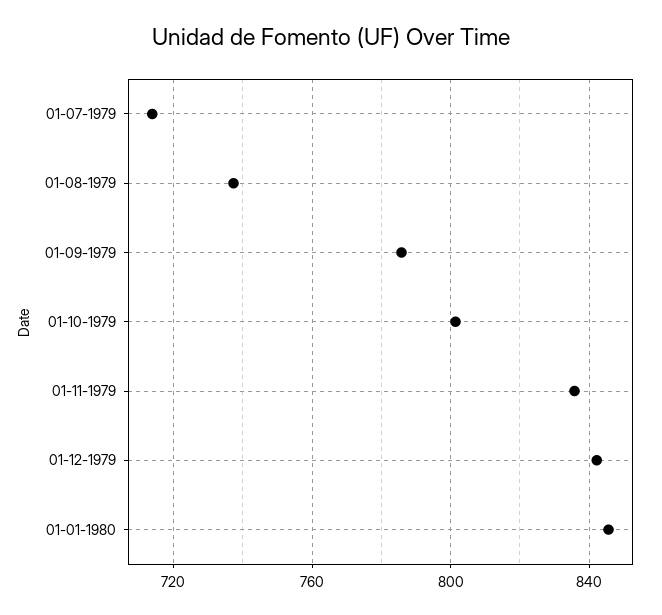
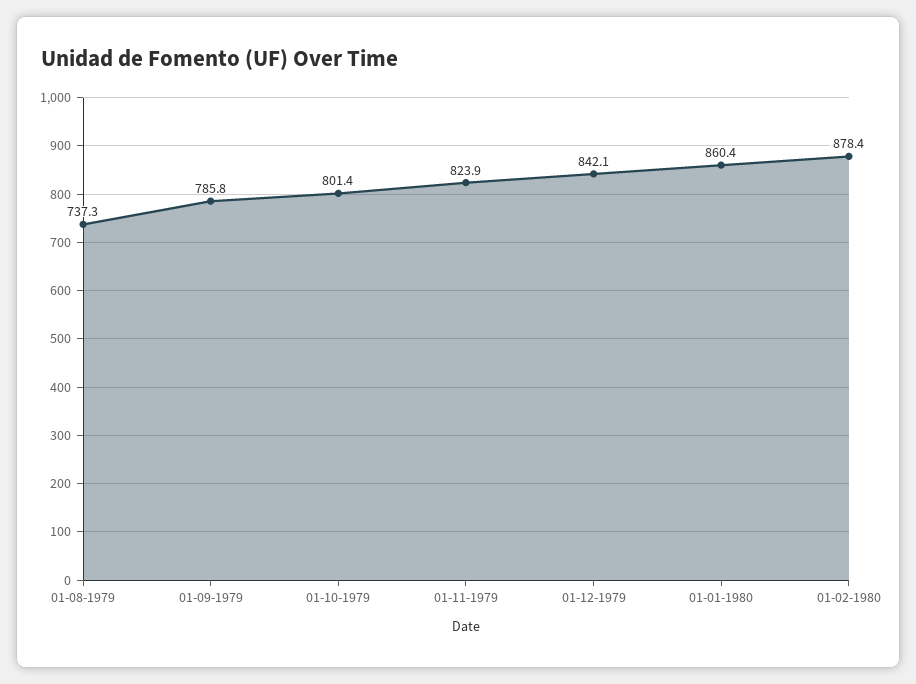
01-07-1979: 715 -> none
01-11-1979: 835 -> 823.9
01-01-1980: 845 -> 860.4
01-02-1980: none -> 878.4

